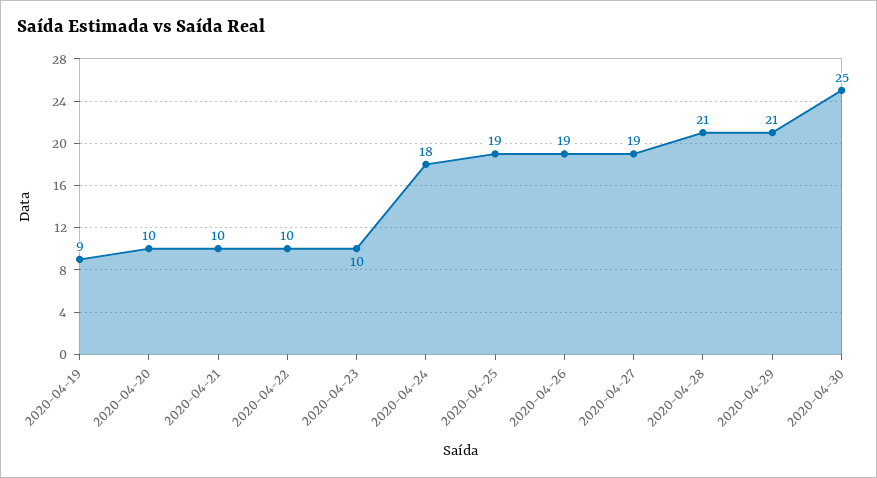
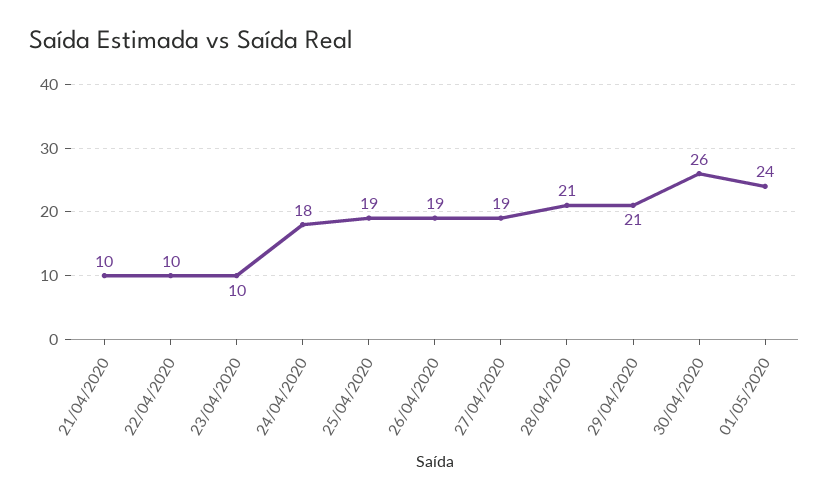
2020-04-19: 9 -> none
2020-04-20: 10 -> none
2020-04-30: 25 -> 26
01/05/2020: none -> 24

